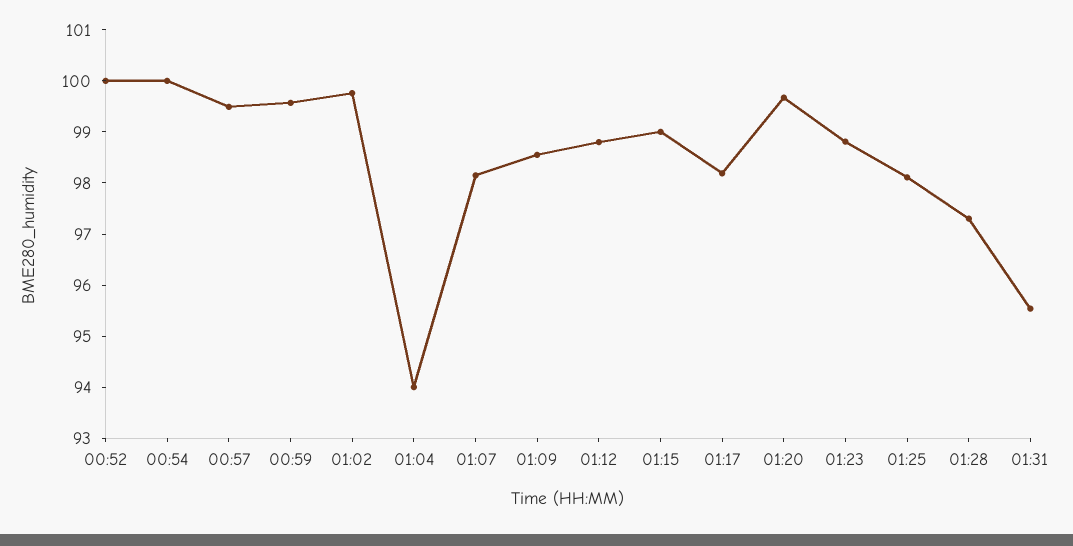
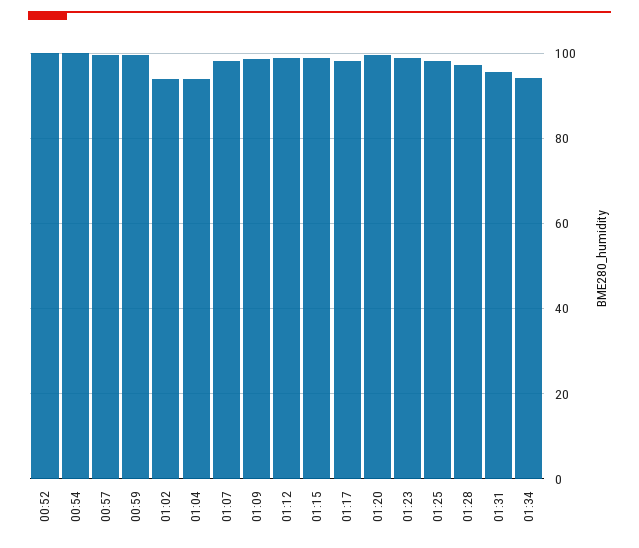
01:02: 99.8 -> 94
01:34: none -> 94

